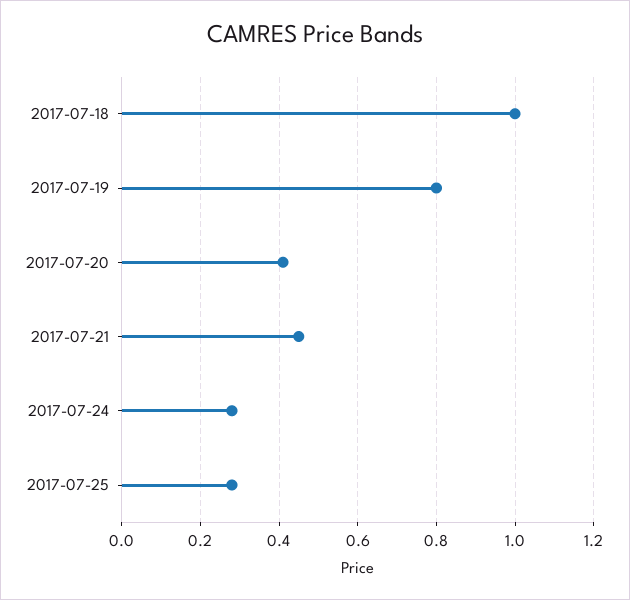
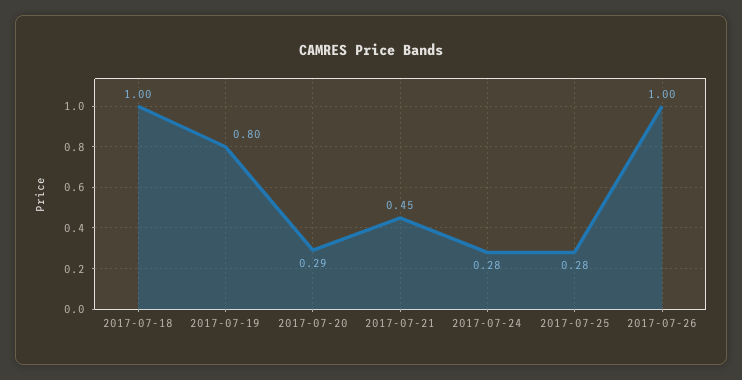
2017-07-20: 0.4 -> 0.29
2017-07-26: none -> 1

